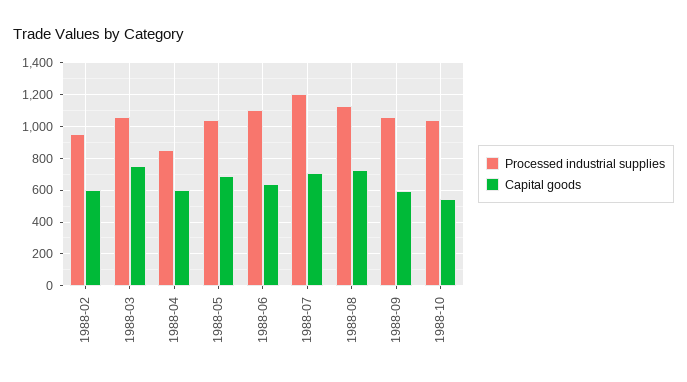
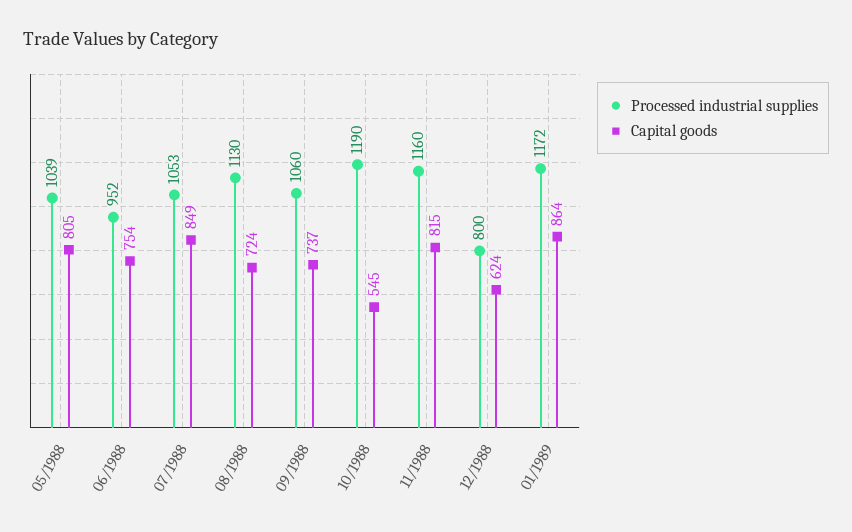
Processed industrial supplies, 1988-02: 950 -> none
Capital goods, 1988-02: 600 -> none
Processed industrial supplies, 1988-03: 1050 -> none
Capital goods, 1988-03: 750 -> none
Processed industrial supplies, 1988-04: 850 -> none
Capital goods, 1988-04: 600 -> none
Capital goods, 1988-05: 700 -> 805
Processed industrial supplies, 1988-06: 1100 -> 952
Capital goods, 1988-06: 650 -> 754
Processed industrial supplies, 1988-07: 1200 -> 1053
Capital goods, 1988-07: 700 -> 849
Capital goods, 1988-09: 600 -> 737
Processed industrial supplies, 1988-10: 1050 -> 1190
Processed industrial supplies, 11/1988: none -> 1160
Capital goods, 11/1988: none -> 815
Processed industrial supplies, 12/1988: none -> 800
Capital goods, 12/1988: none -> 624
Processed industrial supplies, 01/1989: none -> 1172
Capital goods, 01/1989: none -> 864

